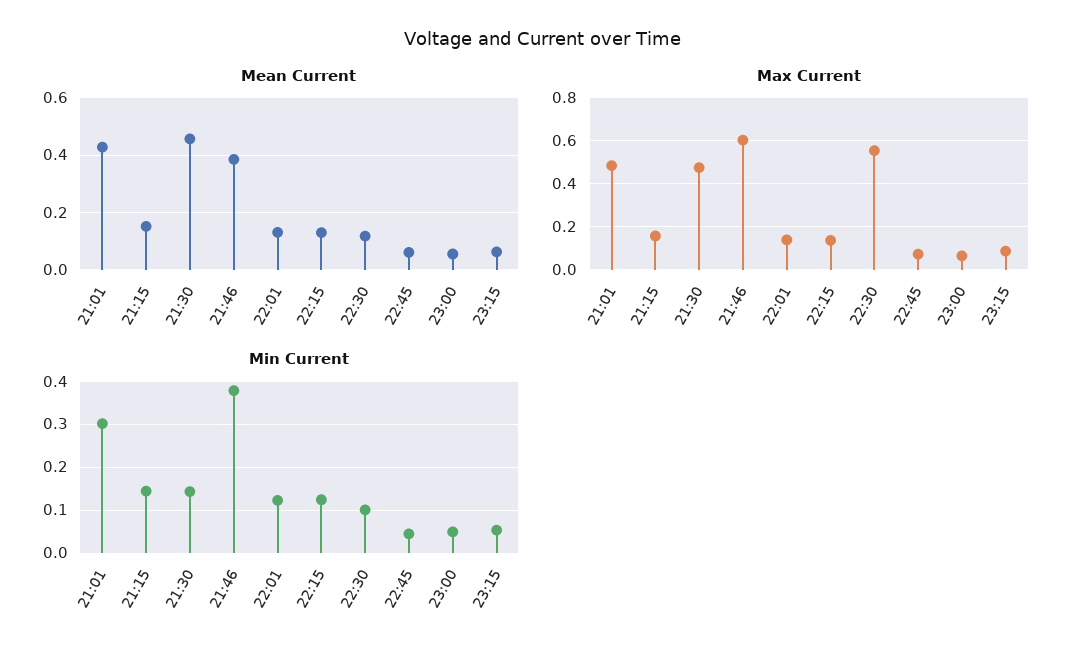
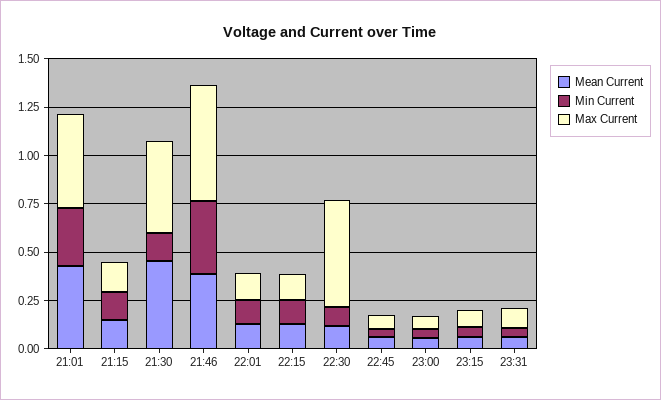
Mean Current, 23:31: none -> 0.05
Min Current, 23:31: none -> 0.05
Max Current, 23:31: none -> 0.1

